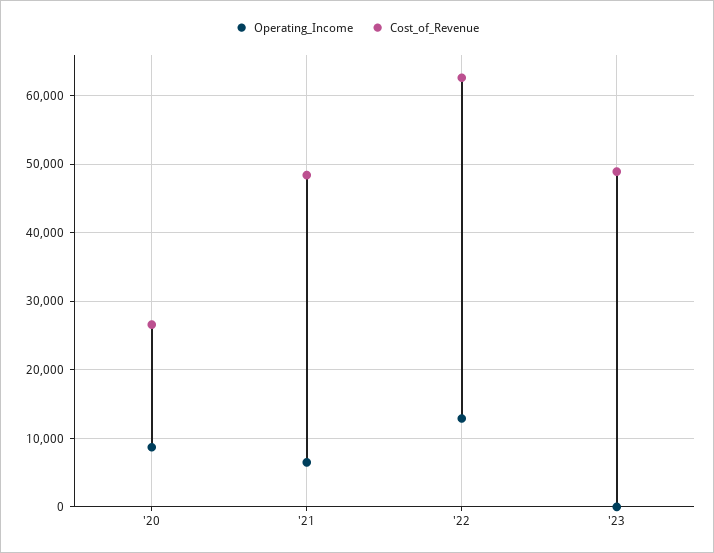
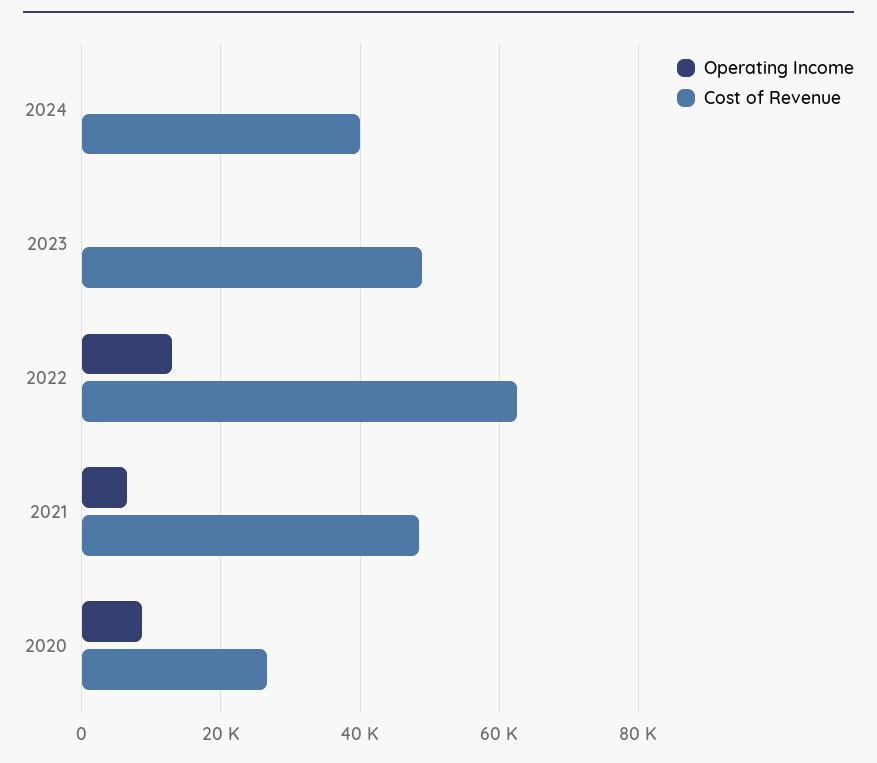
Operating_Income, 2024: none -> 0
Cost_of_Revenue, 2024: none -> 40000

